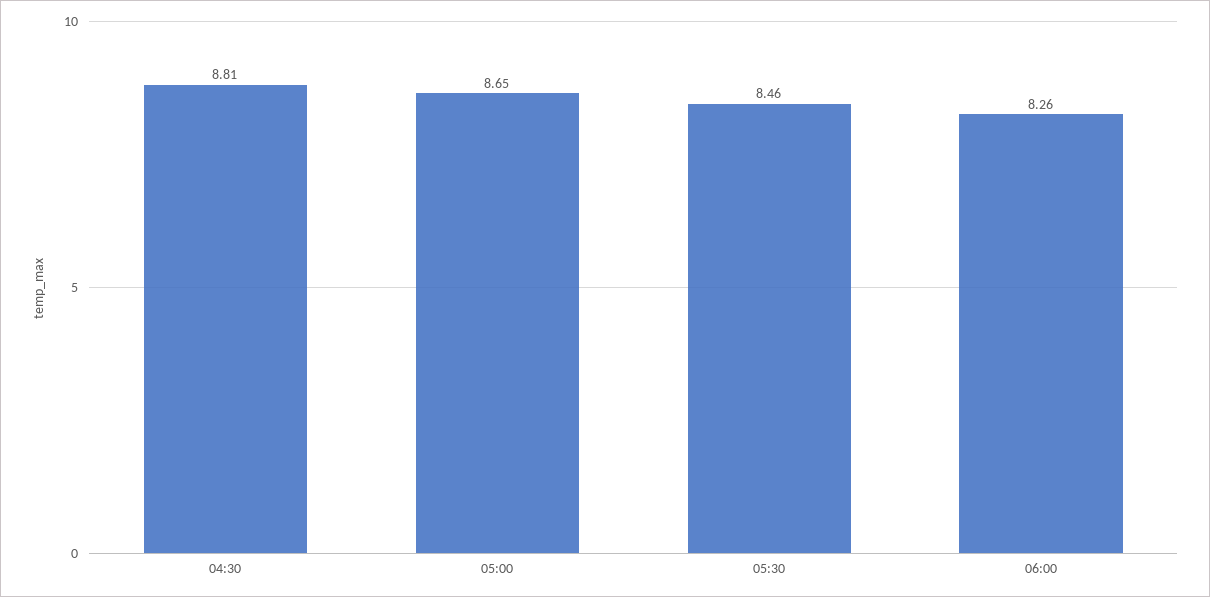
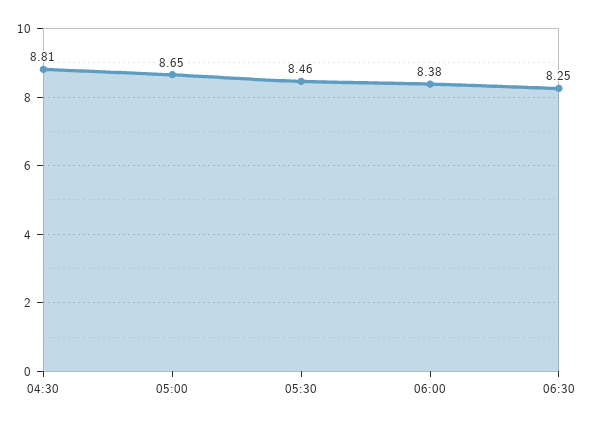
06:00: 8.26 -> 8.38
06:30: none -> 8.25

